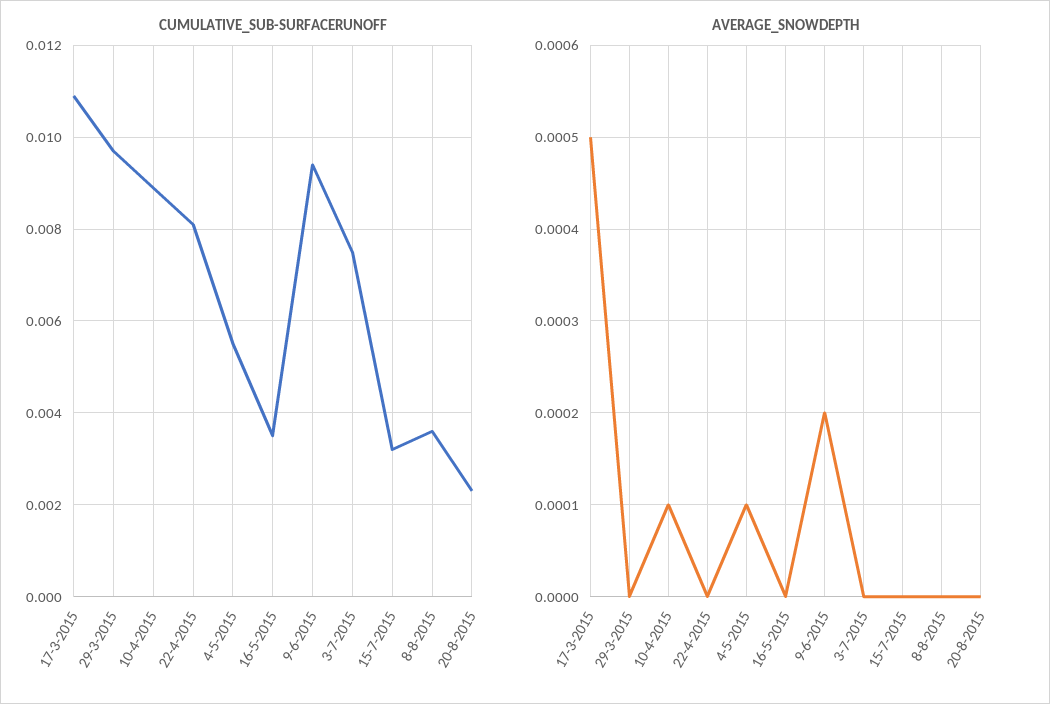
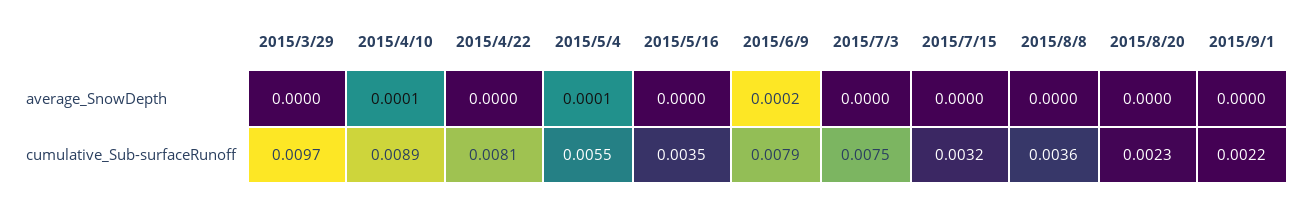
CUMULATIVE_SUB-SURFACERUNOFF, 17-3-2015: 0.011 -> none
CUMULATIVE_SUB-SURFACERUNOFF, 9-6-2015: 0.0095 -> 0.0079
AVERAGE_SNOWDEPTH, 17-3-2015: 0.0005 -> none
AVERAGE_SNOWDEPTH, 2015/9/1: none -> 0
CUMULATIVE_SUB-SURFACERUNOFF, 2015/9/1: none -> 0.0022

